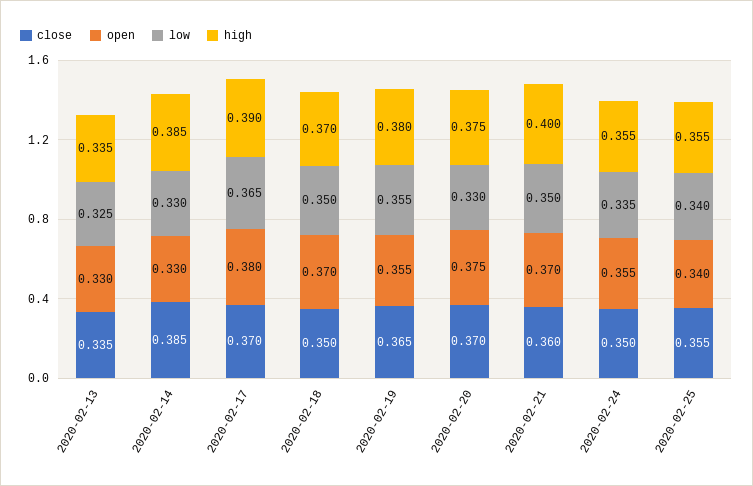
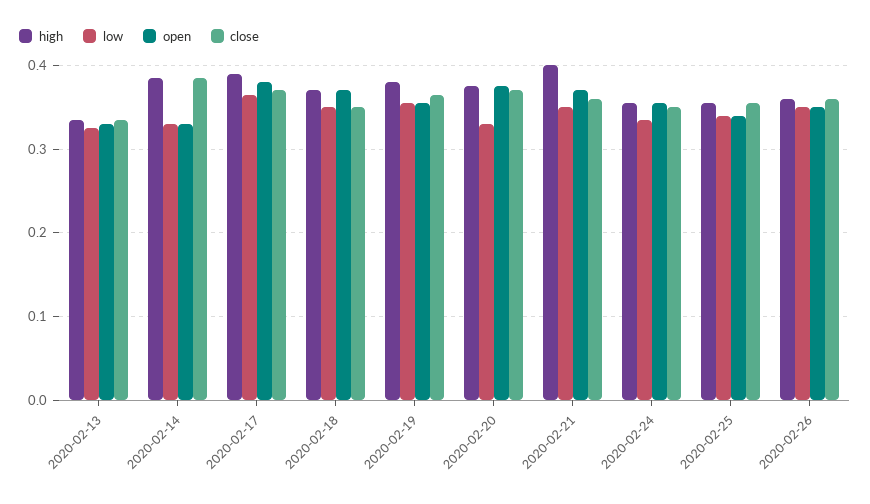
high, 2020-02-26: none -> 0.36
low, 2020-02-26: none -> 0.35
open, 2020-02-26: none -> 0.35
close, 2020-02-26: none -> 0.36

